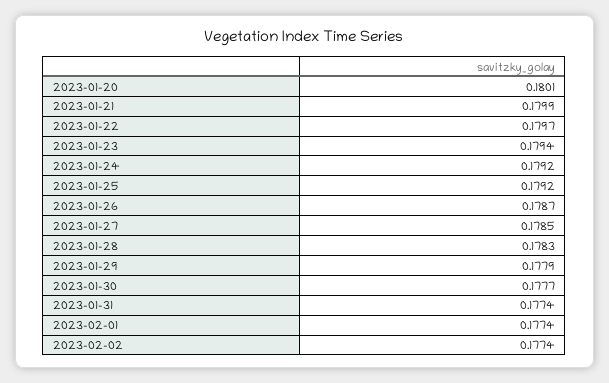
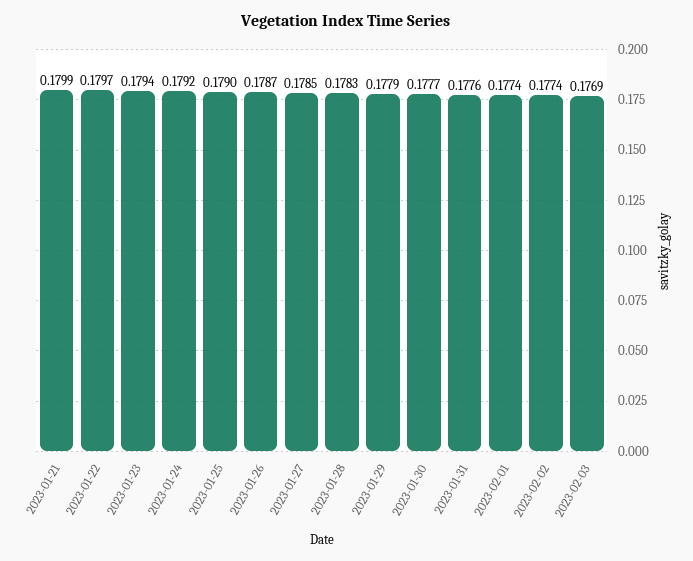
2023-01-20: 0.1801 -> none
2023-01-25: 0.1792 -> 0.179
2023-01-31: 0.1774 -> 0.1776
2023-02-03: none -> 0.1769

